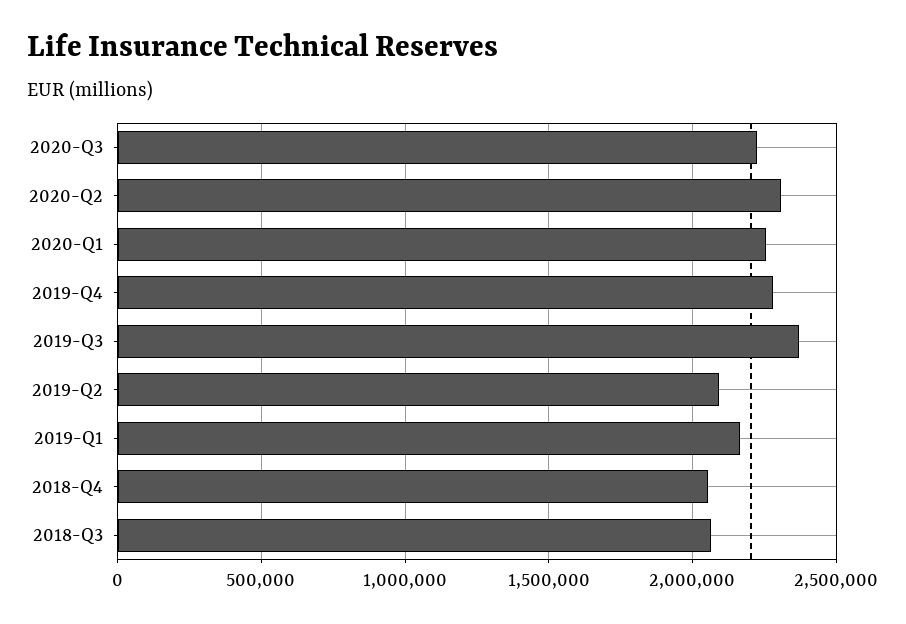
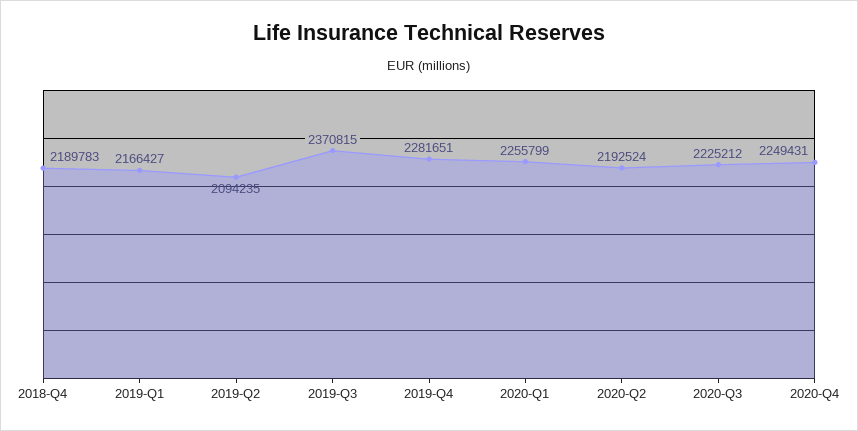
2020-Q2: 2300000 -> 2192524
2018-Q4: 2050000 -> 2189783
2018-Q3: 2050000 -> none
2020-Q4: none -> 2249431

